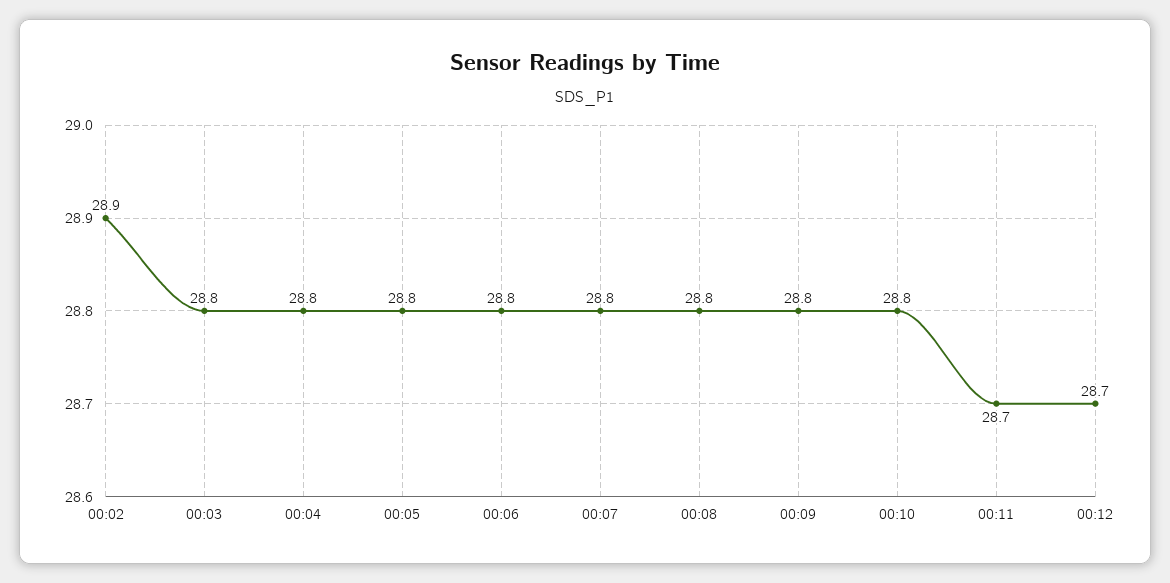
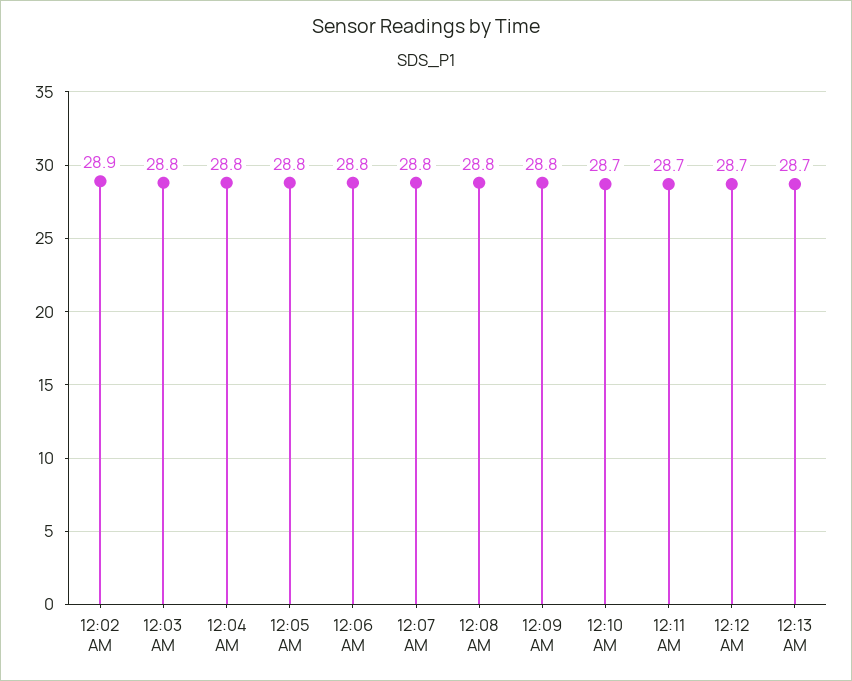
00:10: 28.8 -> 28.7
12:13 AM: none -> 28.7

